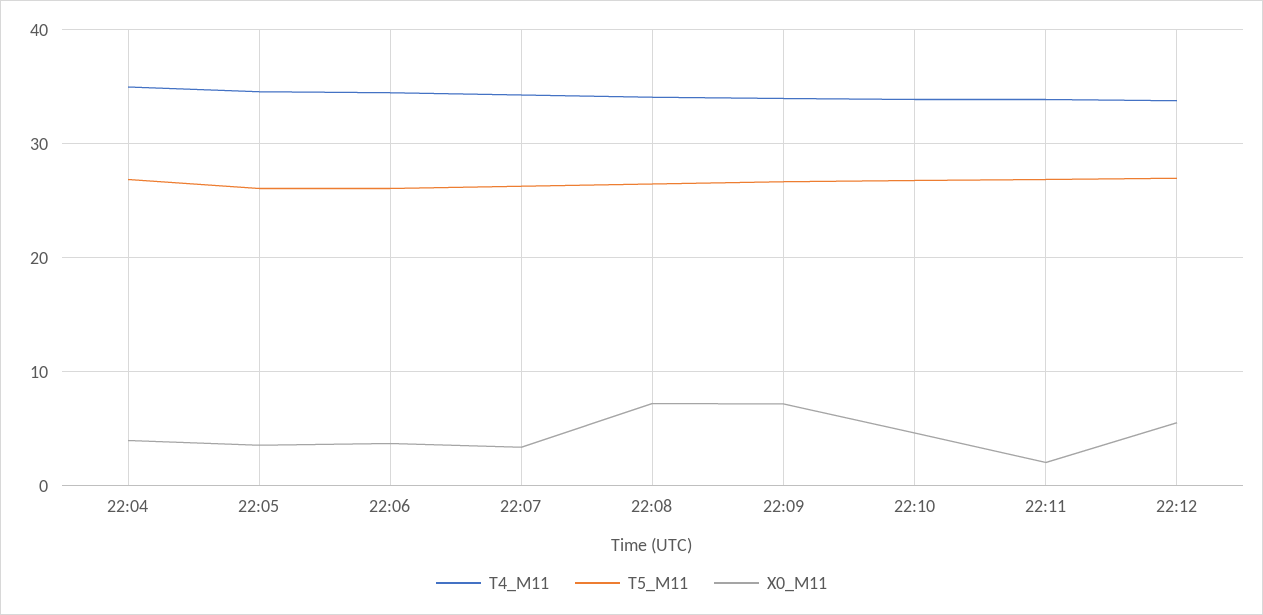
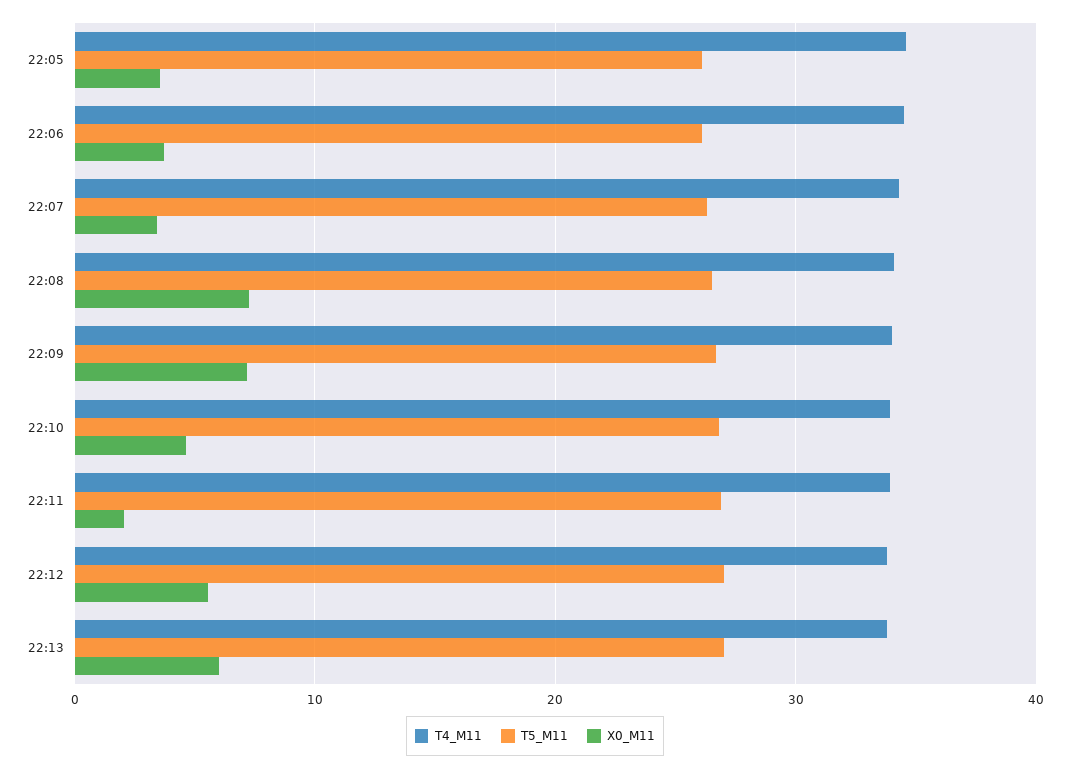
T4_M11, 22:04: 35 -> none
T5_M11, 22:04: 27 -> none
X0_M11, 22:04: 4 -> none
T4_M11, 22:13: none -> 34
T5_M11, 22:13: none -> 27
X0_M11, 22:13: none -> 6

